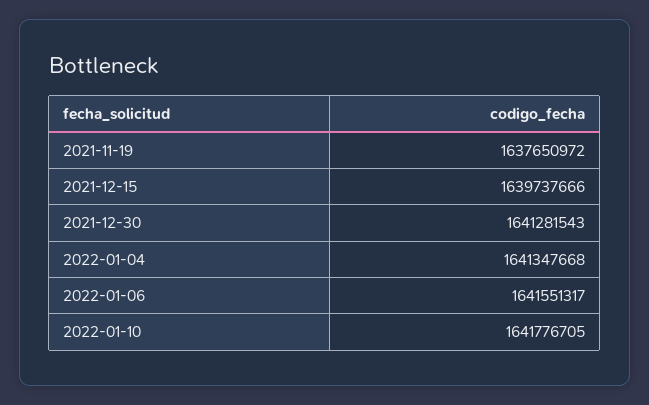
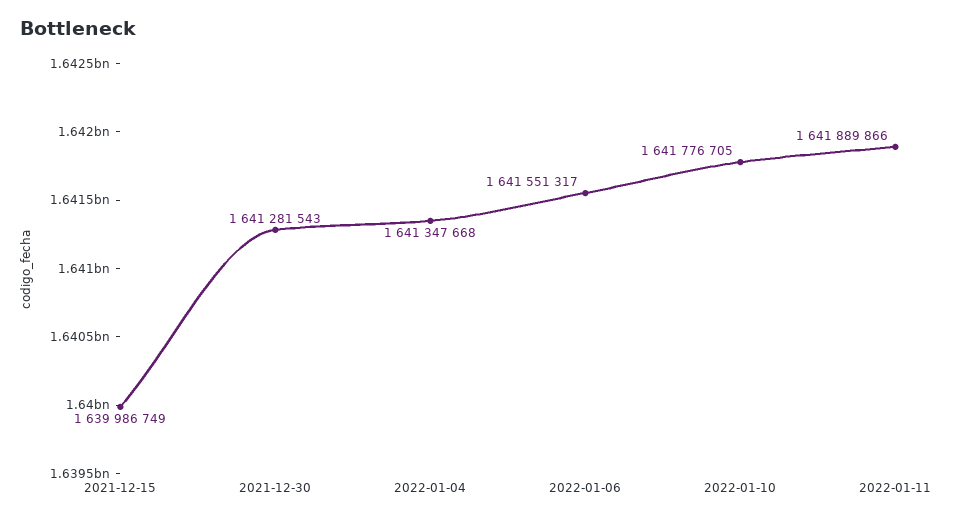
2021-11-19: 1637650972 -> none
2021-12-15: 1639737666 -> 1639986749
2022-01-11: none -> 1641889866

